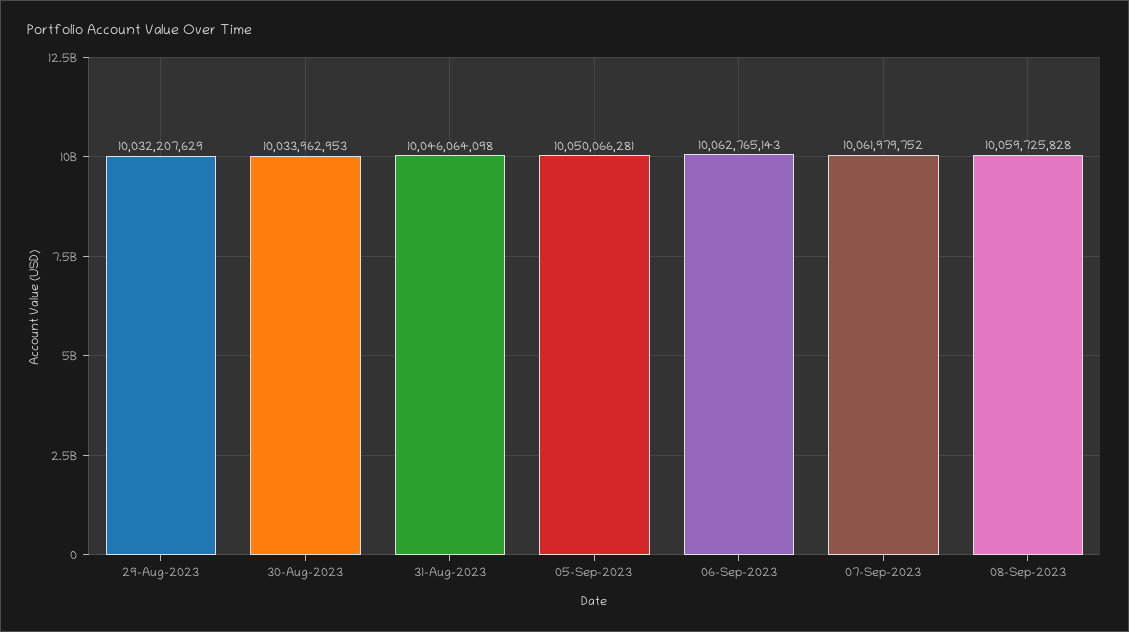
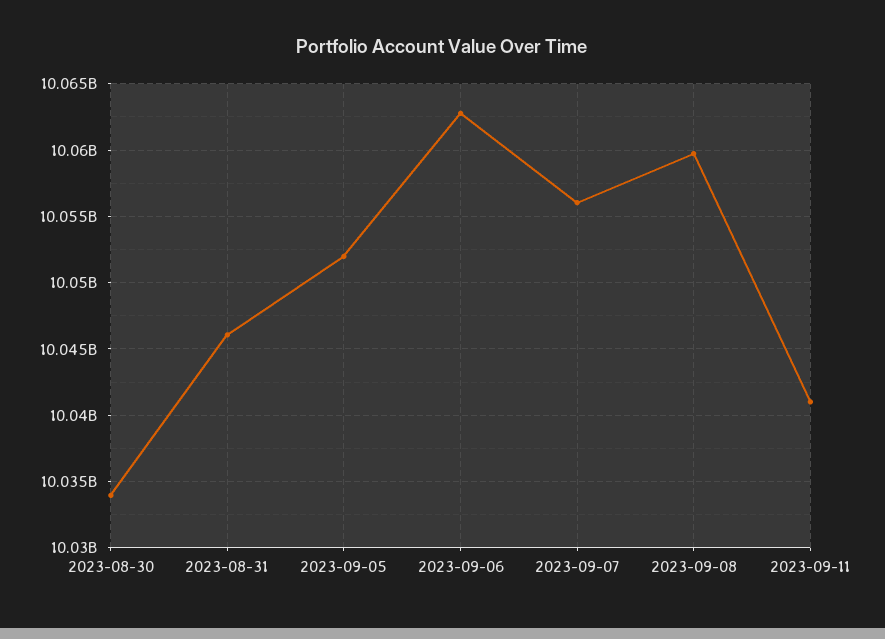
29-Aug-2023: 10032207629 -> none
05-Sep-2023: 10050066281 -> 10052000000
07-Sep-2023: 10061979752 -> 10056000000
2023-09-11: none -> 10041000000

